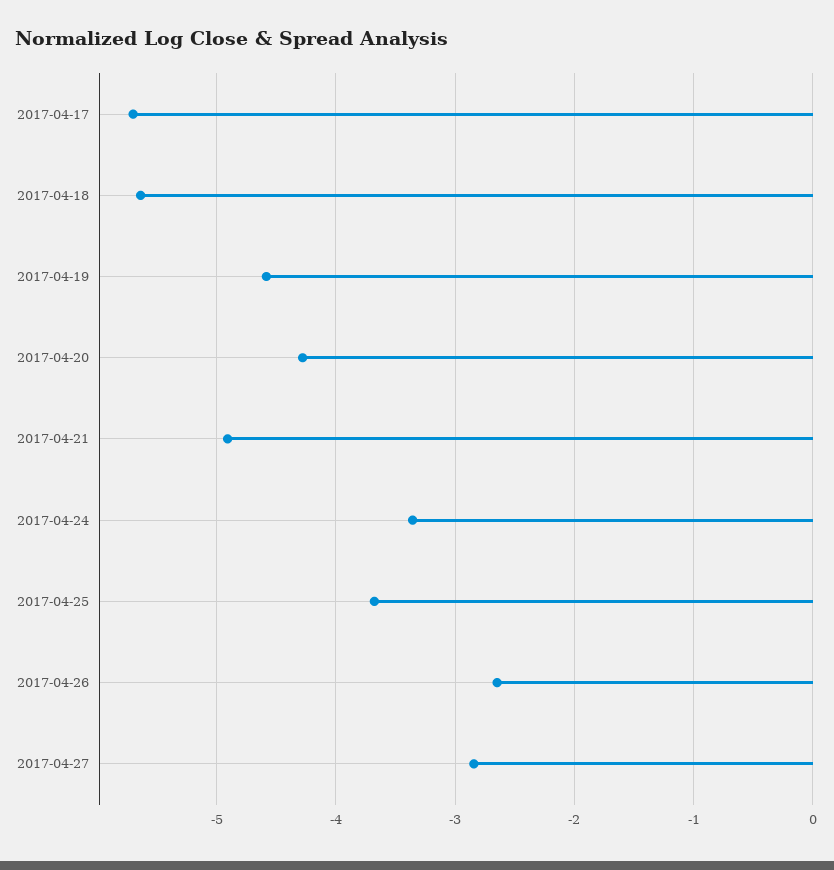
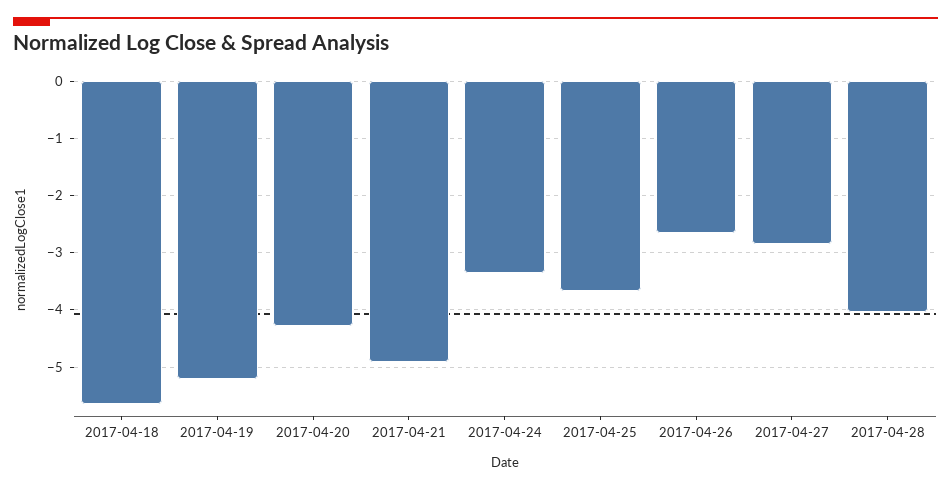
2017-04-17: -5.7 -> none
2017-04-19: -4.6 -> -5.2
2017-04-28: none -> -4

